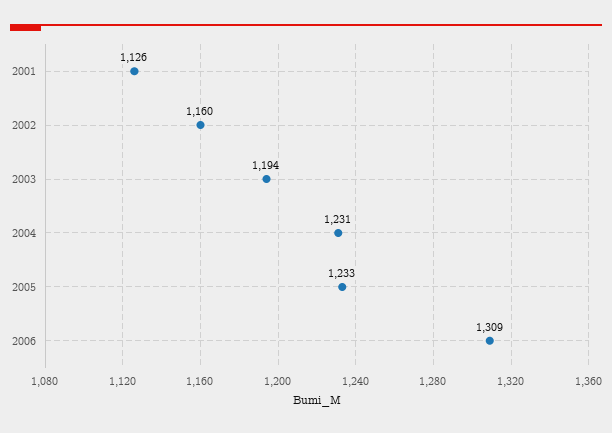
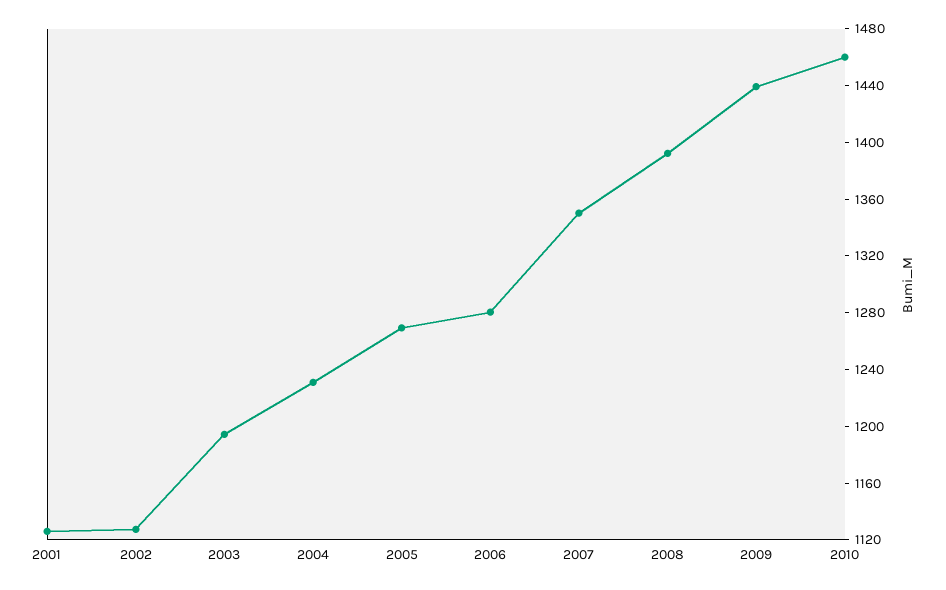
2002: 1160 -> 1130
2005: 1233 -> 1270
2006: 1309 -> 1280
2007: none -> 1350
2008: none -> 1390
2009: none -> 1440
2010: none -> 1460

